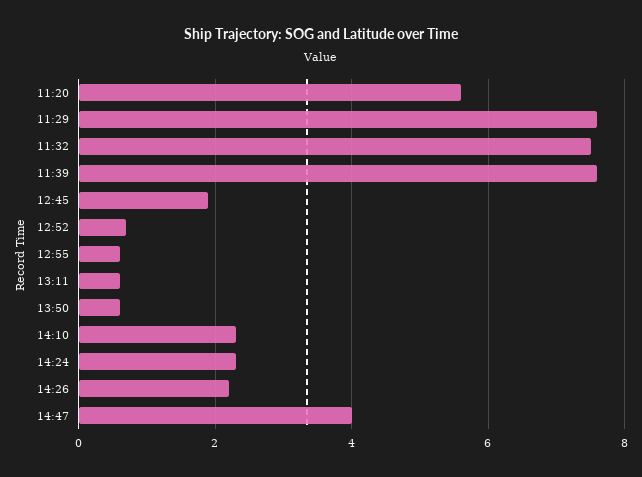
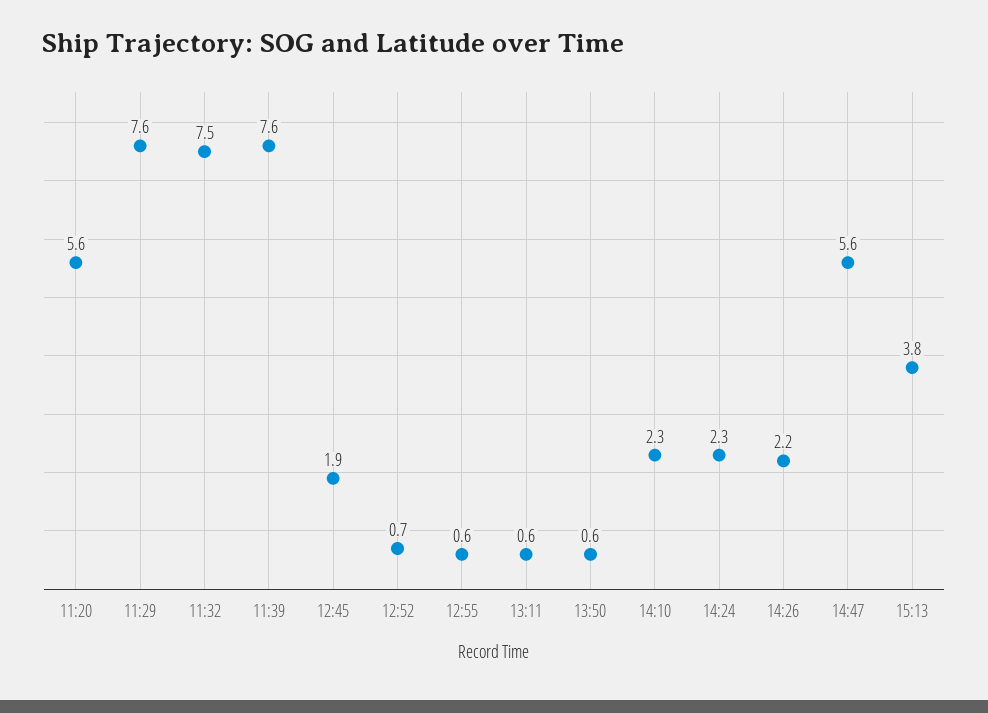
14:47: 4 -> 5.6
15:13: none -> 3.8

